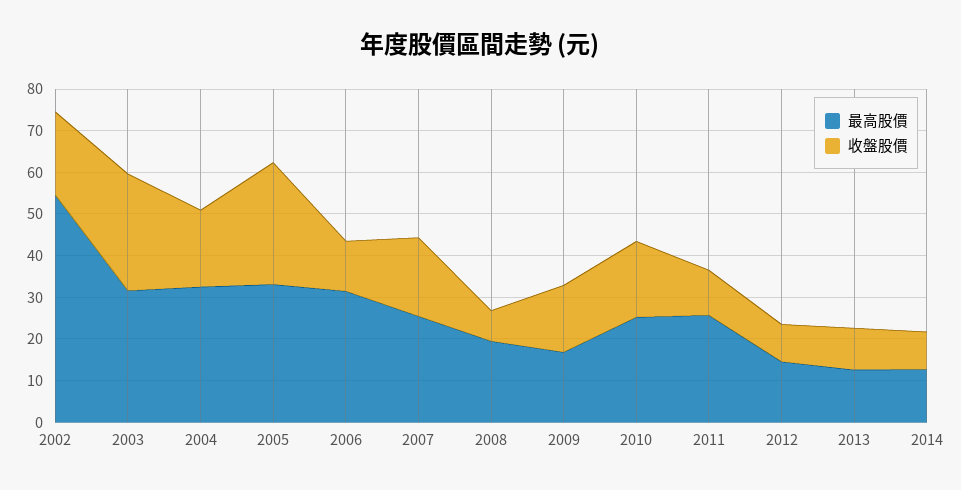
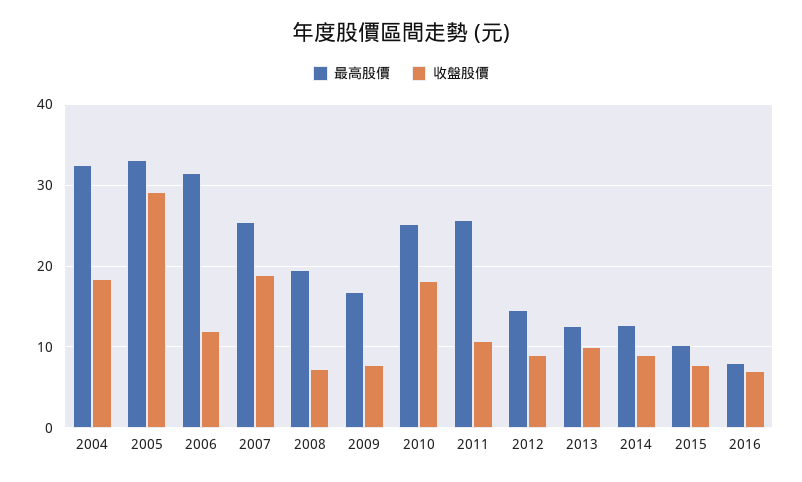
最高股價, 2002: 54 -> none
收盤股價, 2002: 20 -> none
最高股價, 2003: 32 -> none
收盤股價, 2003: 28 -> none
收盤股價, 2009: 16 -> 8
最高股價, 2015: none -> 10
收盤股價, 2015: none -> 8
最高股價, 2016: none -> 8
收盤股價, 2016: none -> 7

